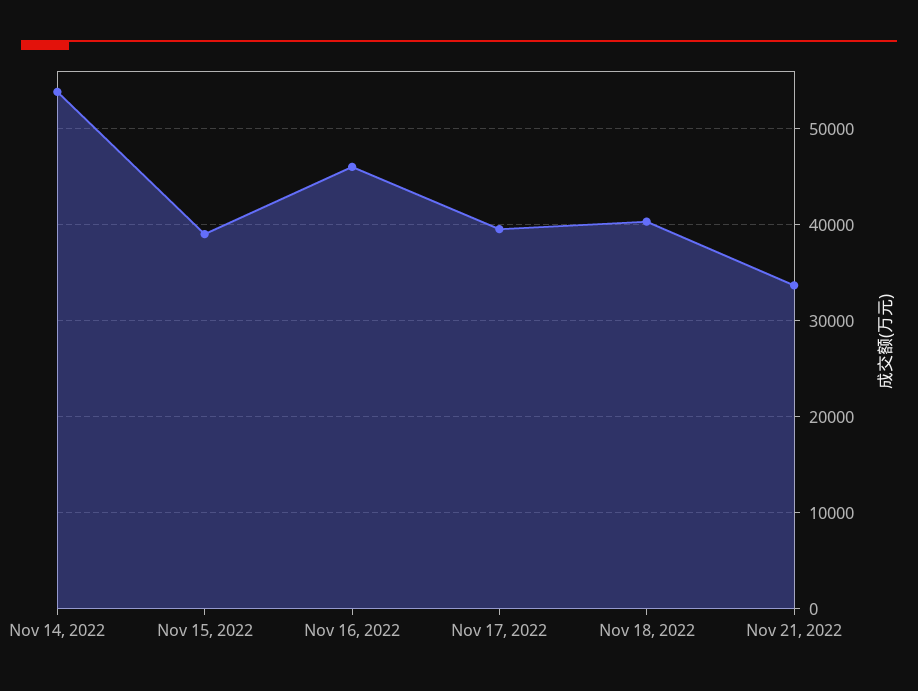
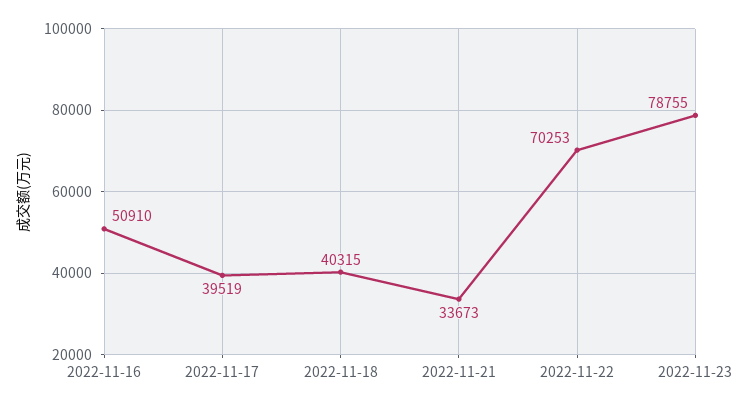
Nov 14, 2022: 54000 -> none
Nov 15, 2022: 39000 -> none
Nov 16, 2022: 46000 -> 50910
2022-11-22: none -> 70253
2022-11-23: none -> 78755

